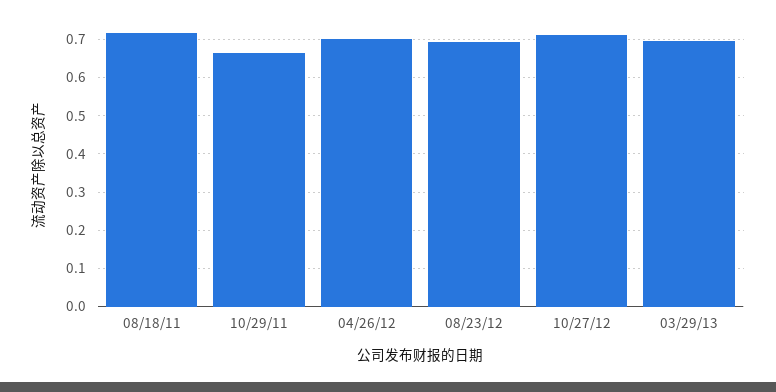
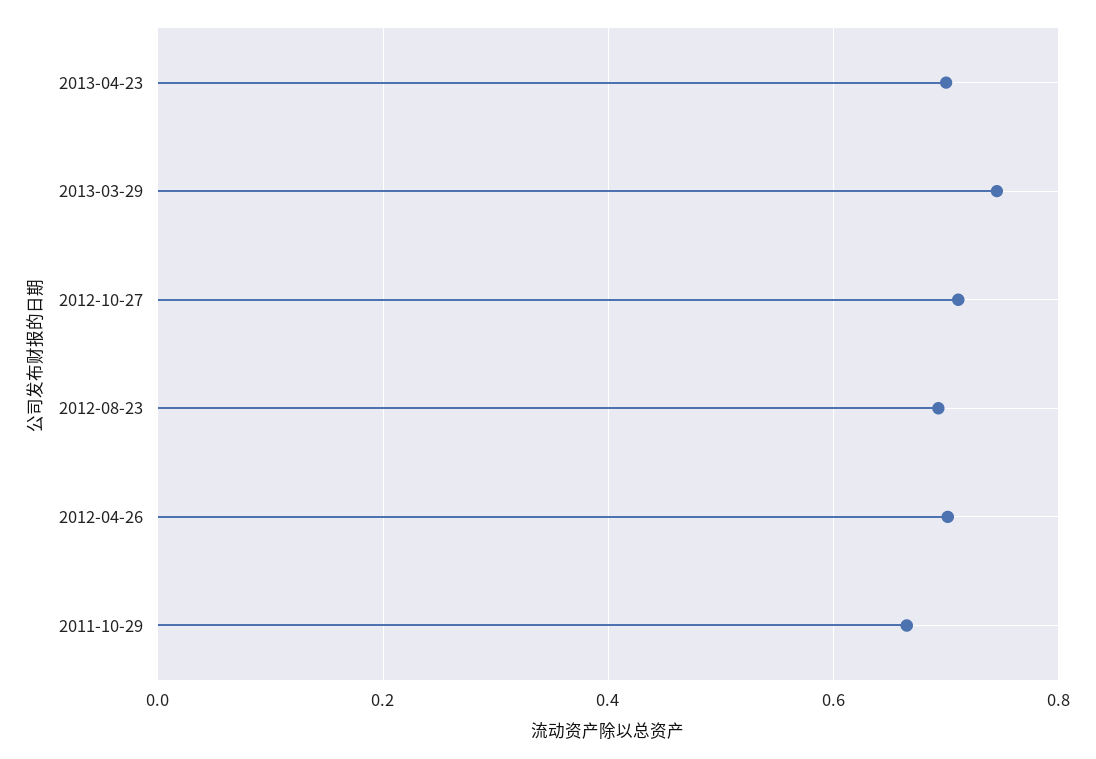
08/18/11: 0.72 -> none
03/29/13: 0.7 -> 0.74
2013-04-23: none -> 0.7

